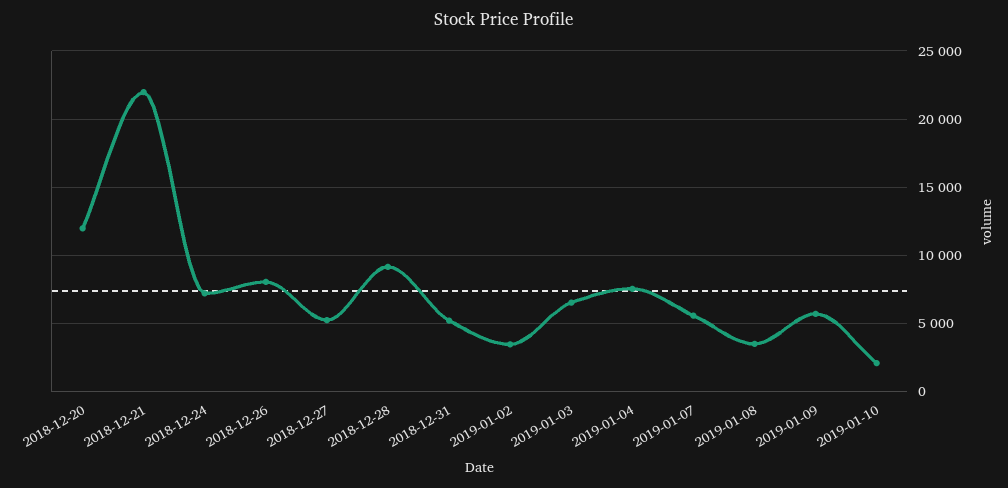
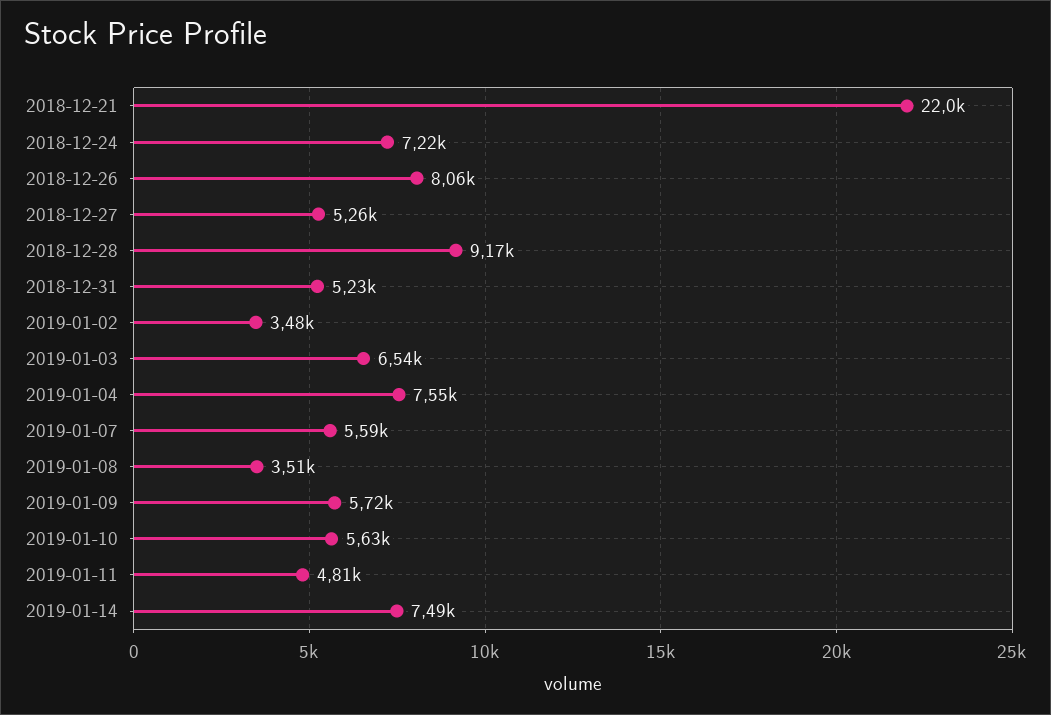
2018-12-20: 12000 -> none
2019-01-10: 2000 -> 5630
2019-01-11: none -> 4810
2019-01-14: none -> 7490

